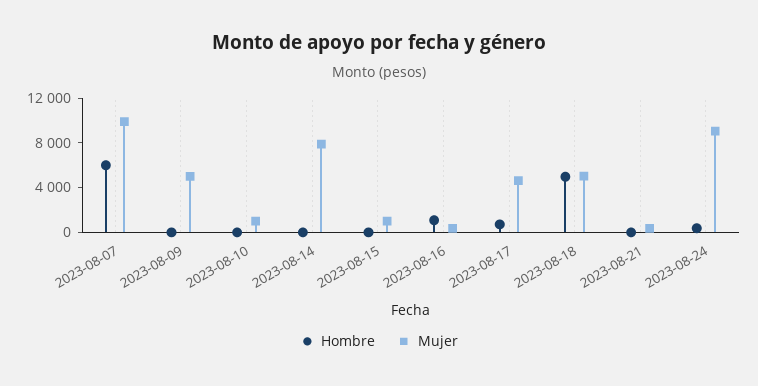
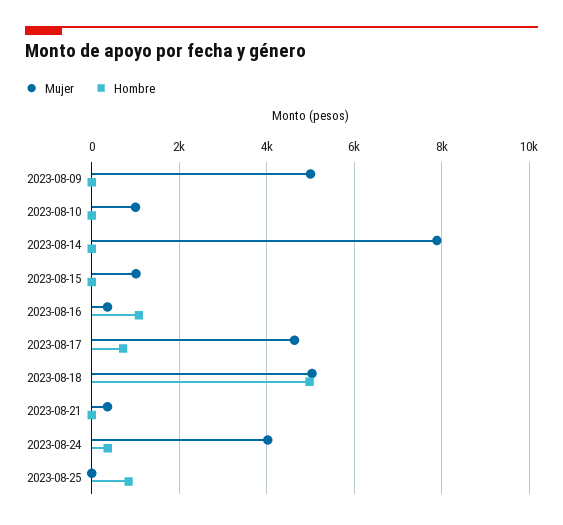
Hombre, 2023-08-07: 6000 -> none
Mujer, 2023-08-07: 10000 -> none
Mujer, 2023-08-24: 9000 -> 4000
Mujer, 2023-08-25: none -> 0
Hombre, 2023-08-25: none -> 800

